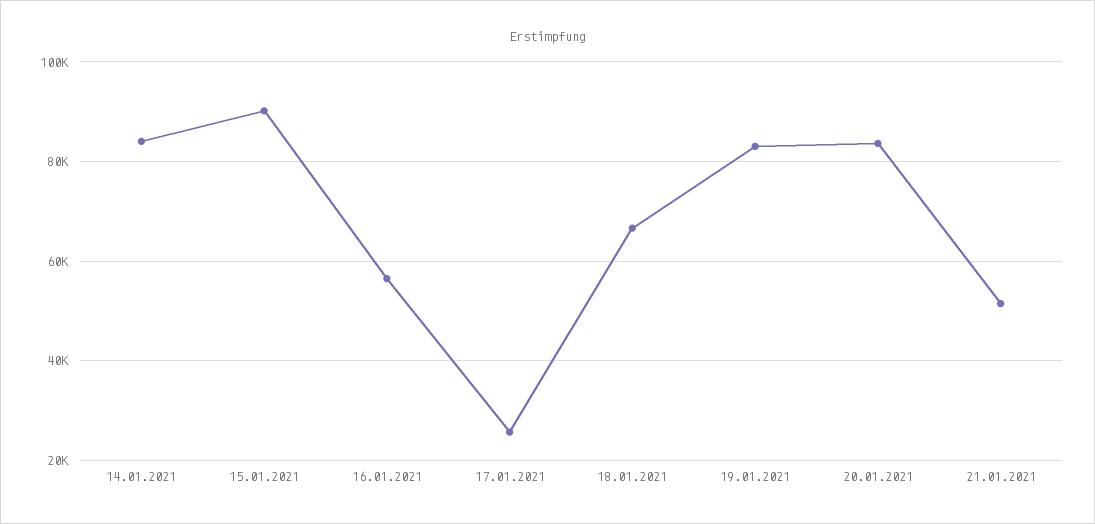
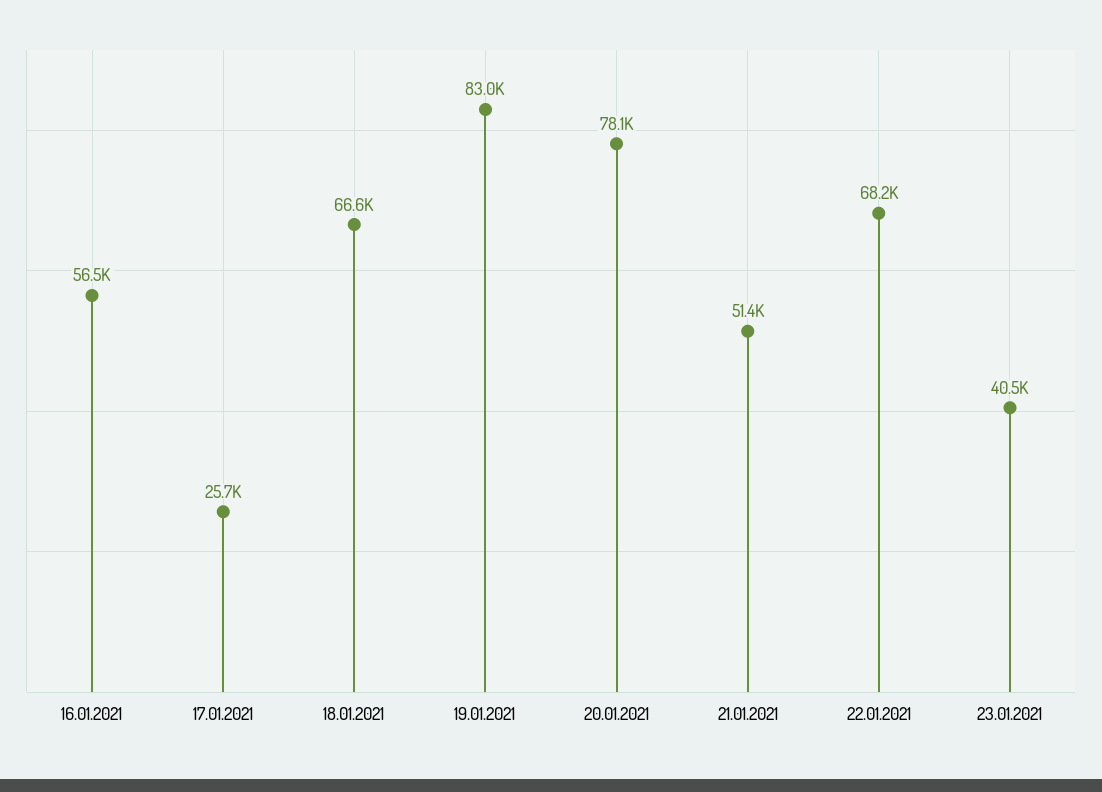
14.01.2021: 84000 -> none
15.01.2021: 90000 -> none
20.01.2021: 84000 -> 78100
22.01.2021: none -> 68200
23.01.2021: none -> 40500

